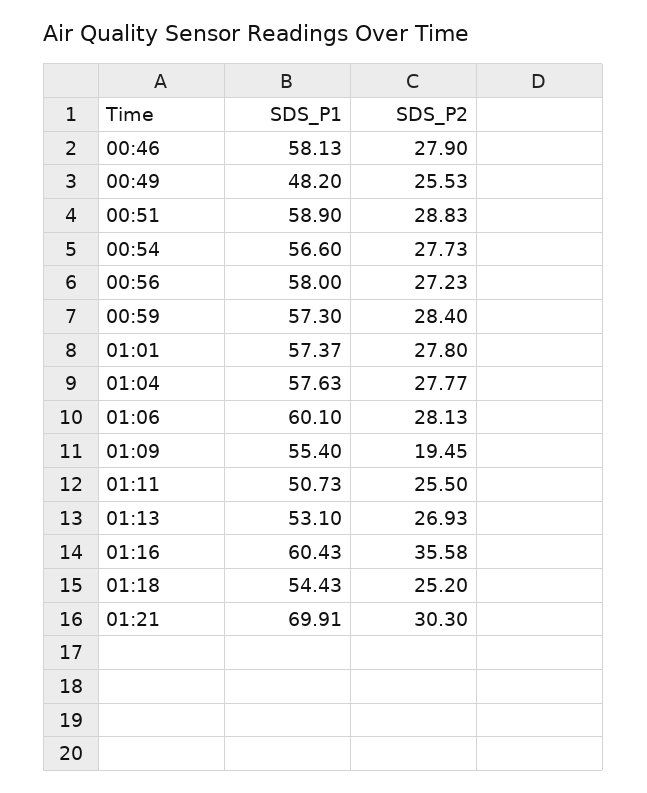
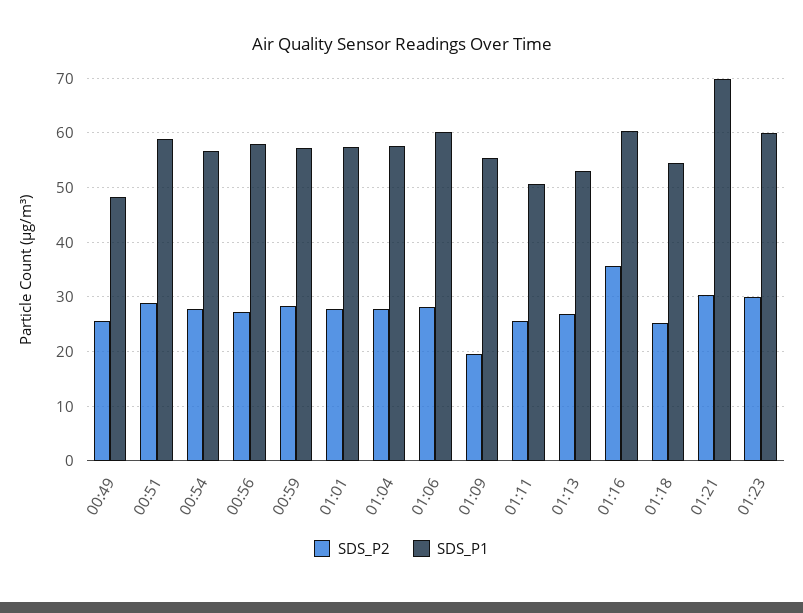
SDS_P1, 00:46: 58.13 -> none
SDS_P2, 00:46: 27.9 -> none
SDS_P2, 01:23: none -> 30
SDS_P1, 01:23: none -> 60

